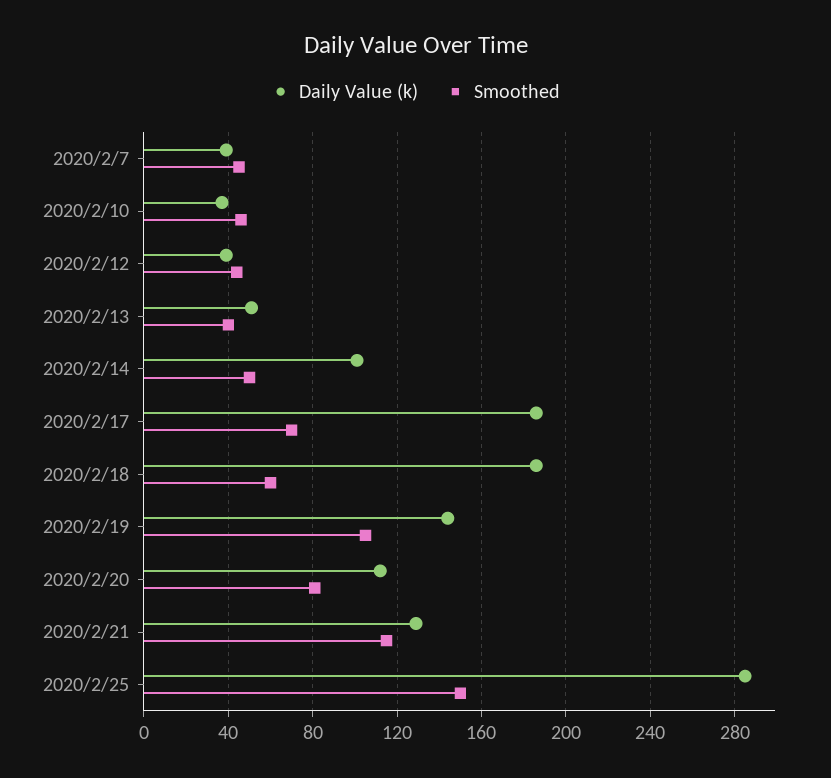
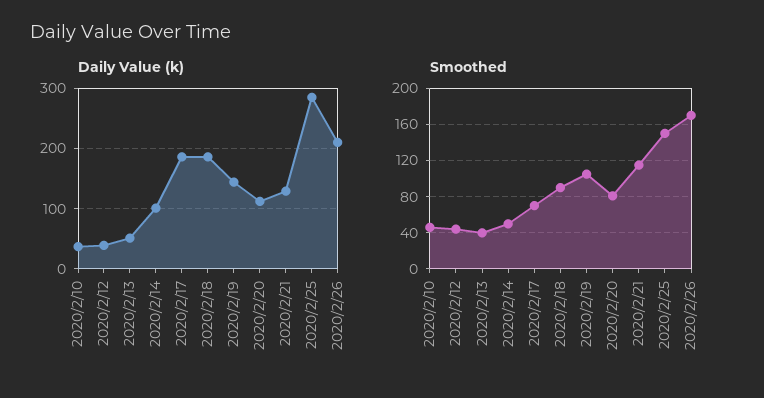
Daily Value (k), 2020/2/7: 40 -> none
Smoothed, 2020/2/7: 45 -> none
Smoothed, 2020/2/18: 60 -> 90
Daily Value (k), 2020/2/26: none -> 210
Smoothed, 2020/2/26: none -> 170

